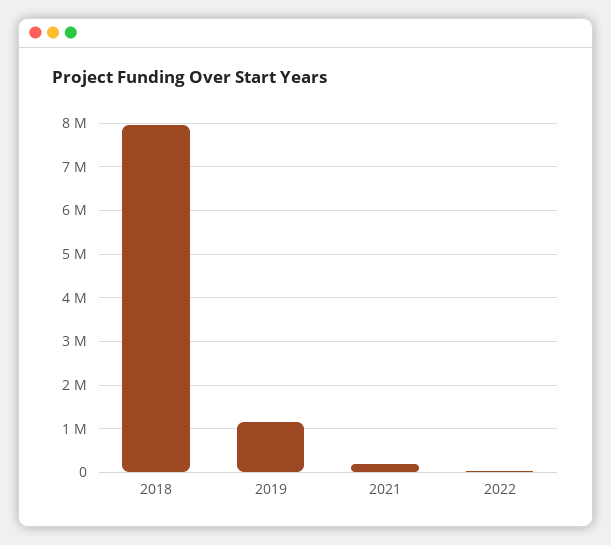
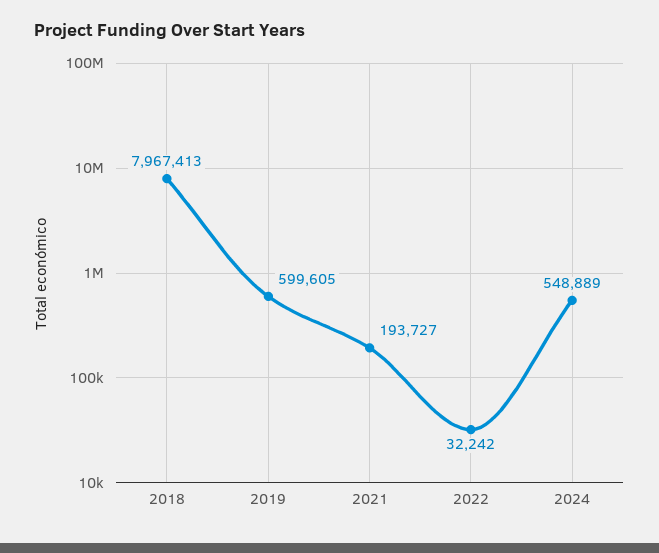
2019: 1200000 -> 599605
2024: none -> 548889

